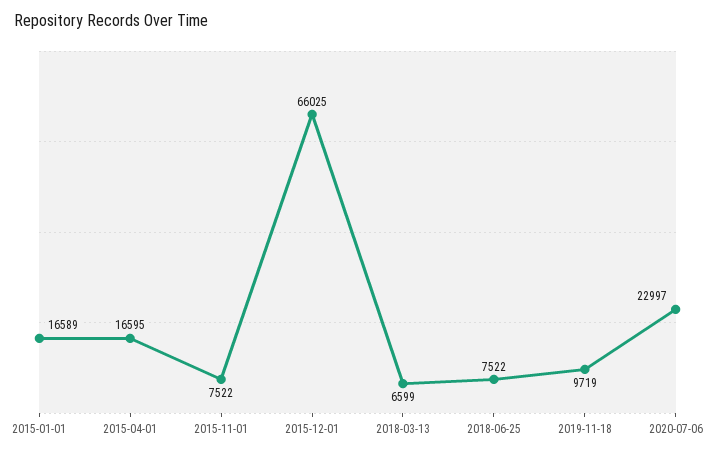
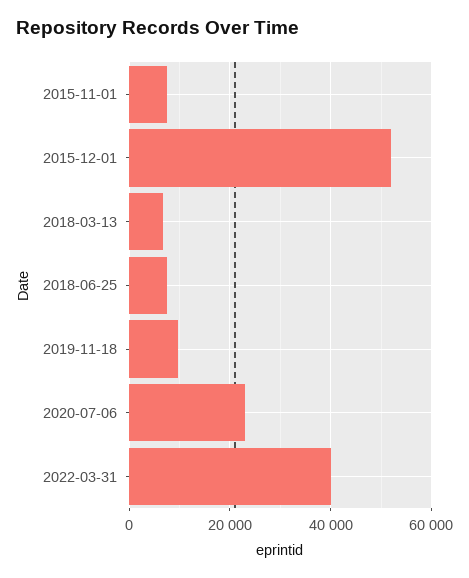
2015-01-01: 16589 -> none
2015-04-01: 16595 -> none
2015-12-01: 66025 -> 52000
2022-03-31: none -> 40000

